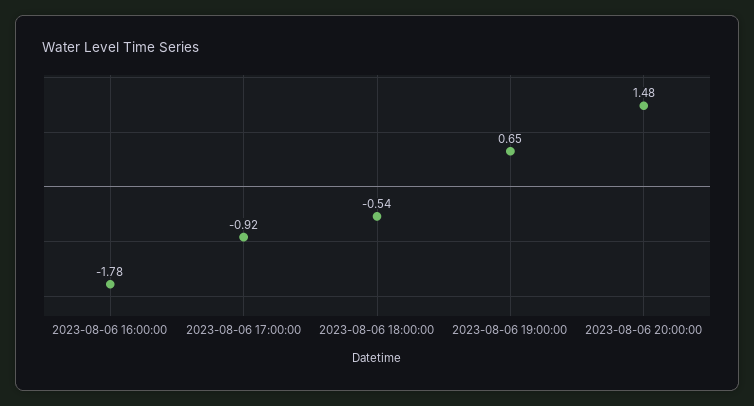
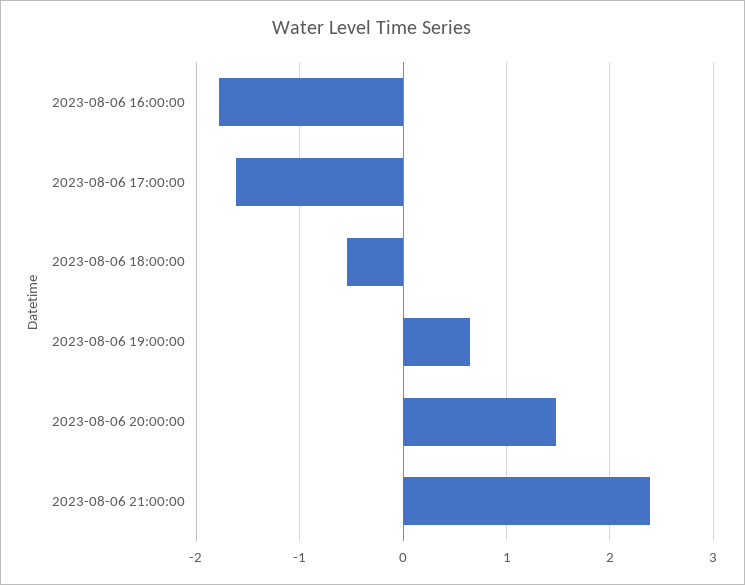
2023-08-06 17:00:00: -0.92 -> -1.6
2023-08-06 21:00:00: none -> 2.4

